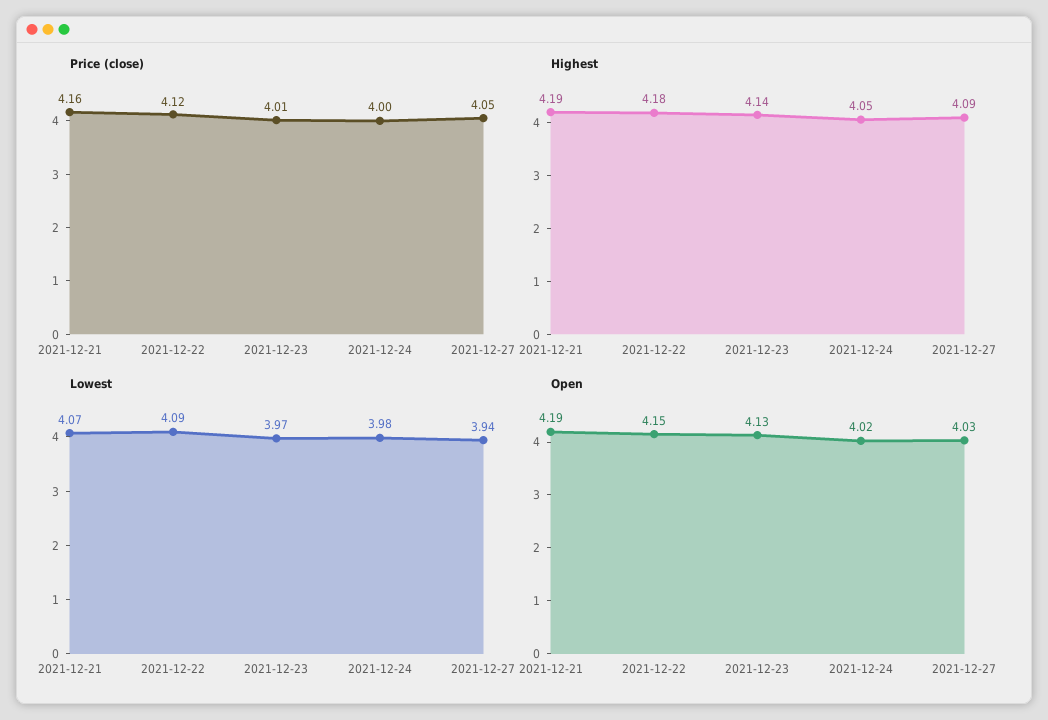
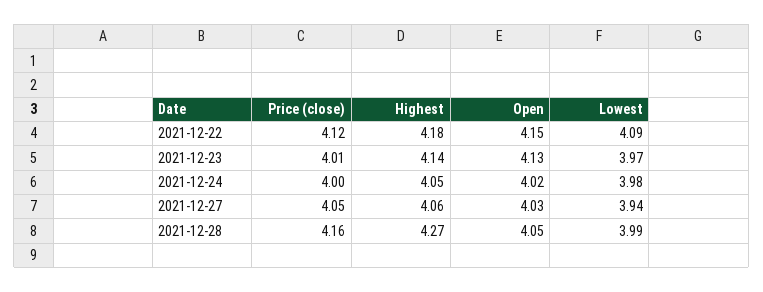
Price (close), 2021-12-21: 4.16 -> none
Highest, 2021-12-21: 4.19 -> none
Highest, 2021-12-27: 4.09 -> 4.06
Lowest, 2021-12-21: 4.07 -> none
Open, 2021-12-21: 4.19 -> none
Price (close), 2021-12-28: none -> 4.16
Highest, 2021-12-28: none -> 4.27
Open, 2021-12-28: none -> 4.05
Lowest, 2021-12-28: none -> 3.99

